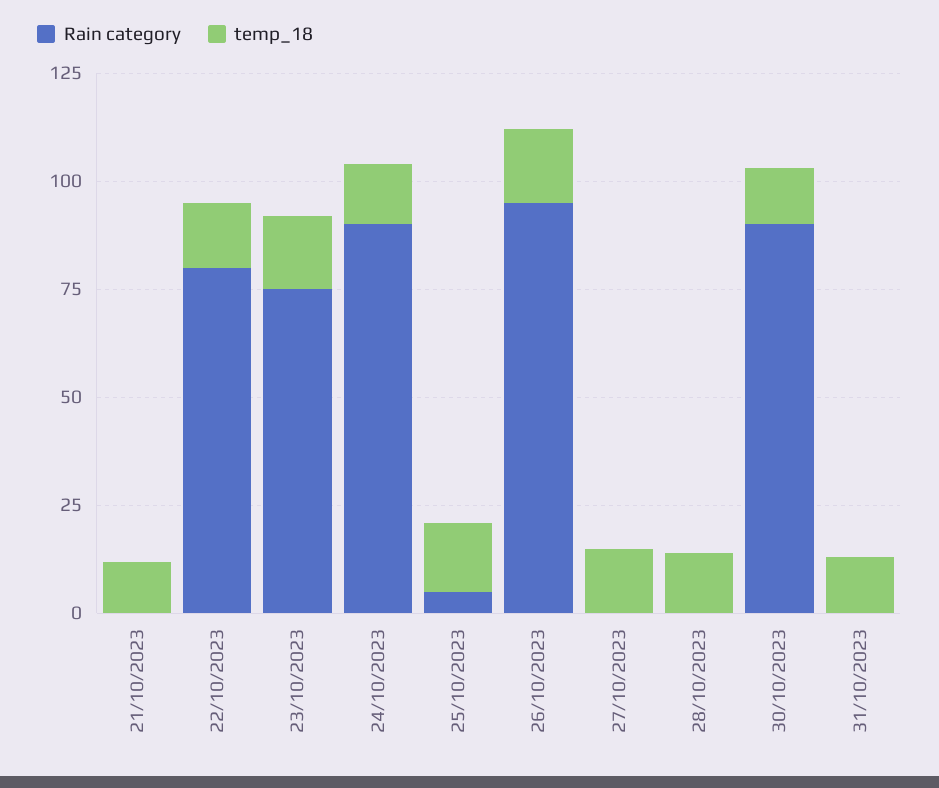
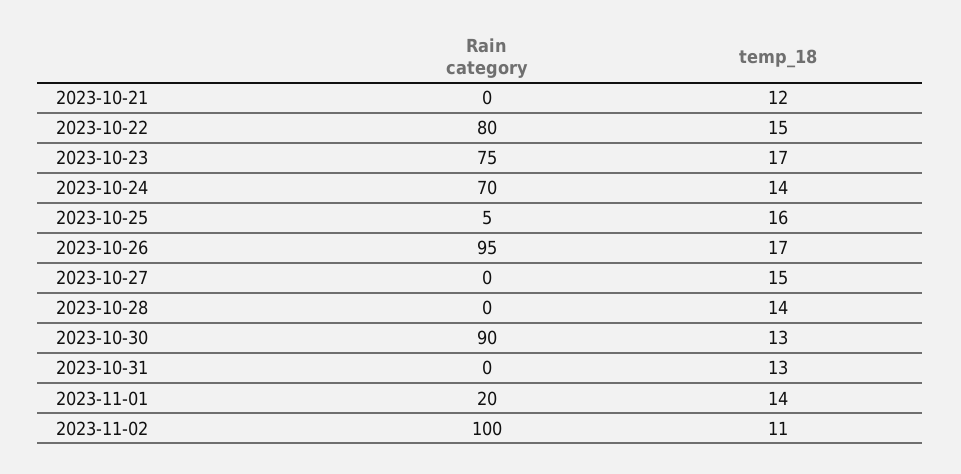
Rain category, 24/10/2023: 90 -> 70
Rain category, 2023-11-01: none -> 20
temp_18, 2023-11-01: none -> 14
Rain category, 2023-11-02: none -> 100
temp_18, 2023-11-02: none -> 11

